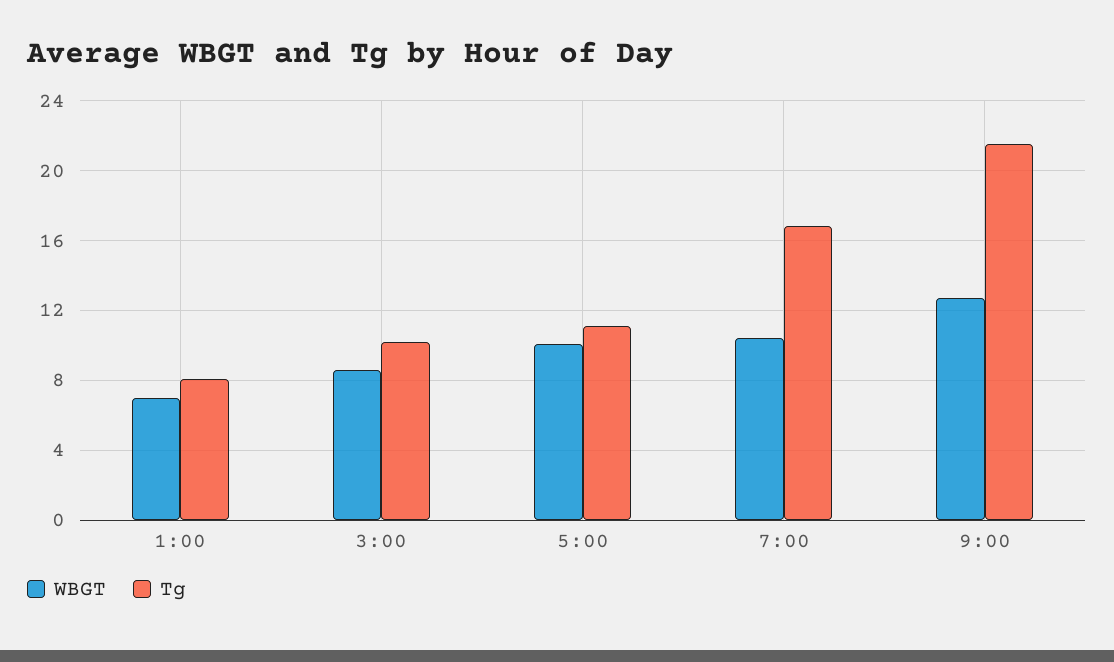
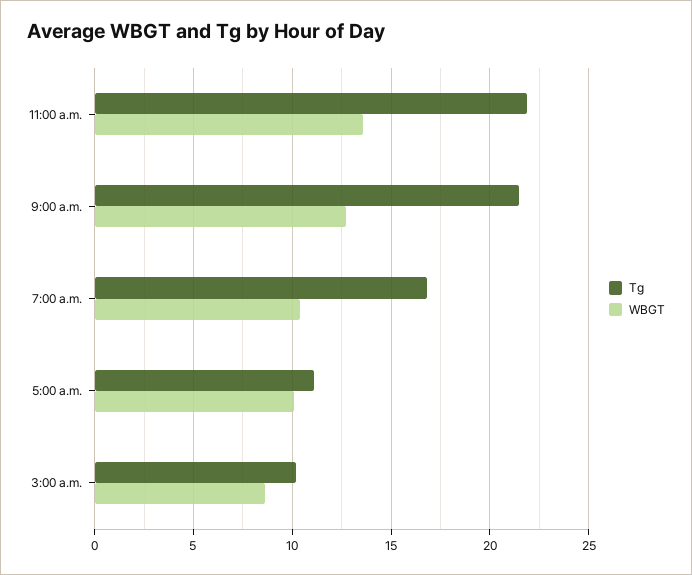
WBGT, 1:00: 7 -> none
Tg, 1:00: 8 -> none
Tg, 11:00 a.m.: none -> 22
WBGT, 11:00 a.m.: none -> 13.5

